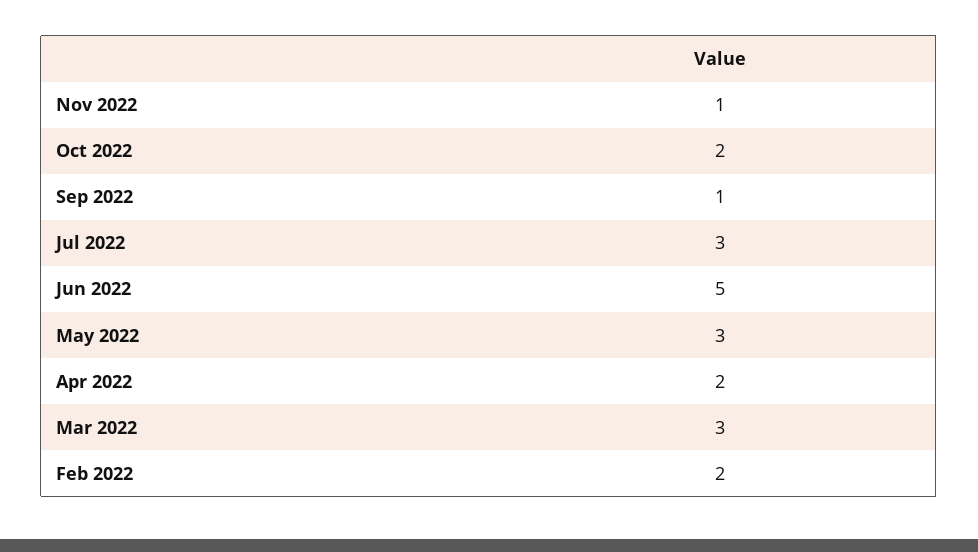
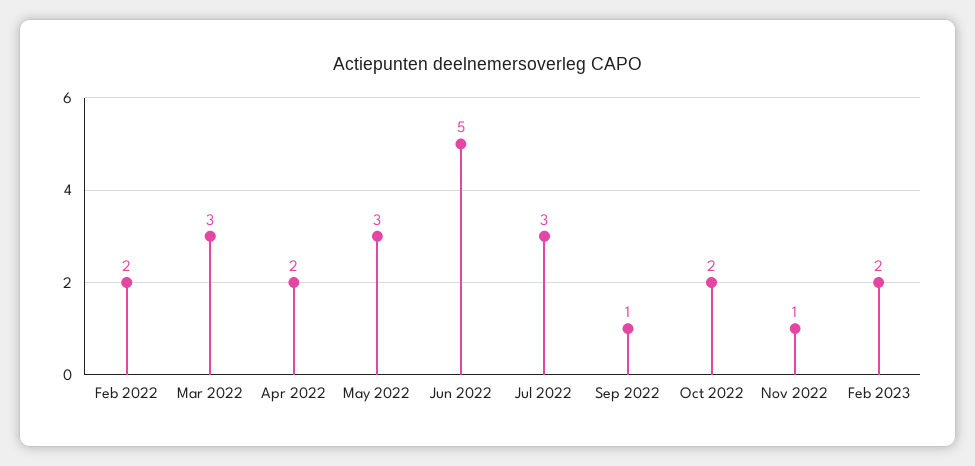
Feb 2023: none -> 2

